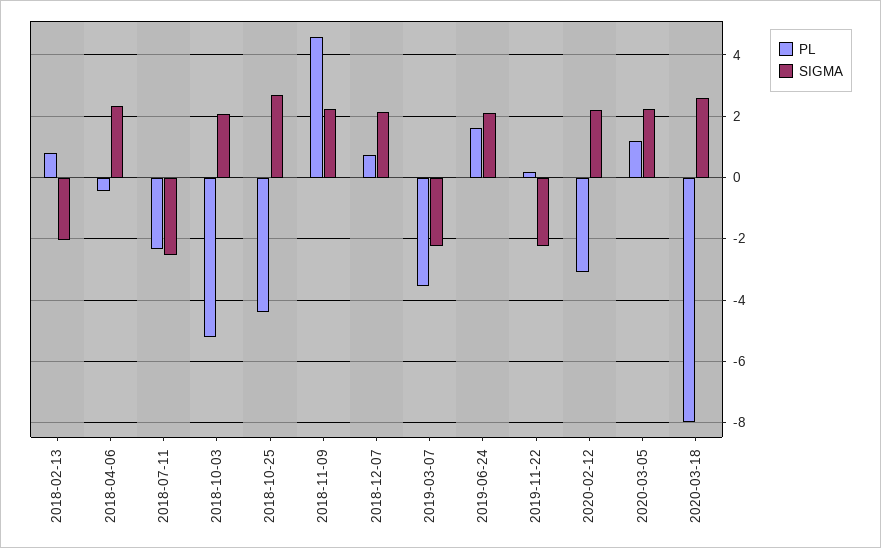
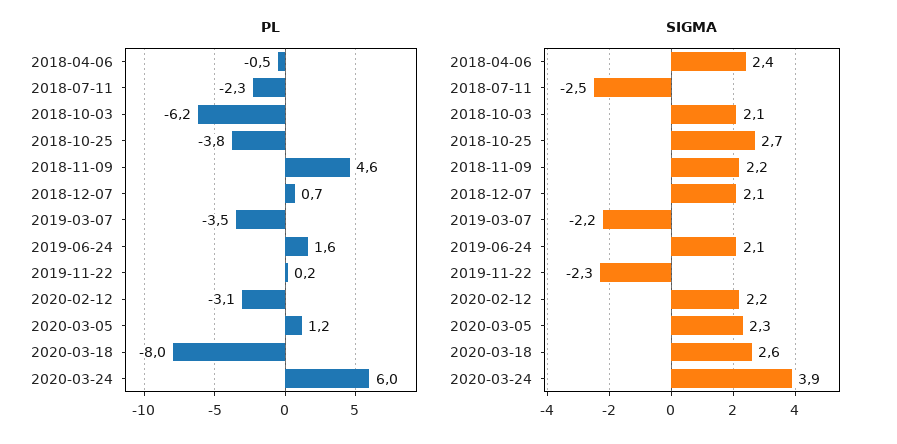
PL, 2018-02-13: 0.8 -> none
SIGMA, 2018-02-13: -2 -> none
PL, 2018-10-03: -5.2 -> -6.2
PL, 2018-10-25: -4.4 -> -3.8
PL, 2020-03-24: none -> 6
SIGMA, 2020-03-24: none -> 3.9

